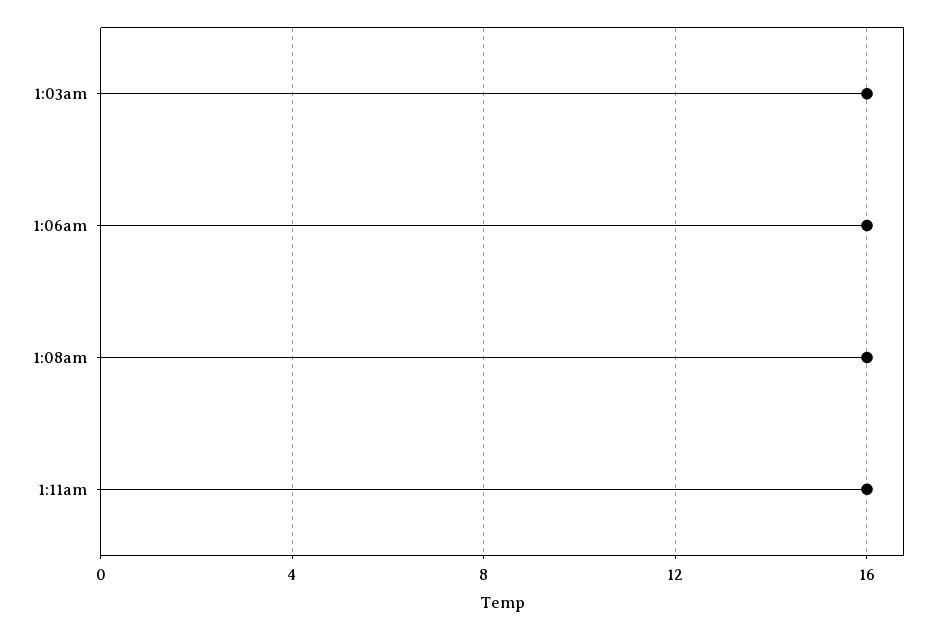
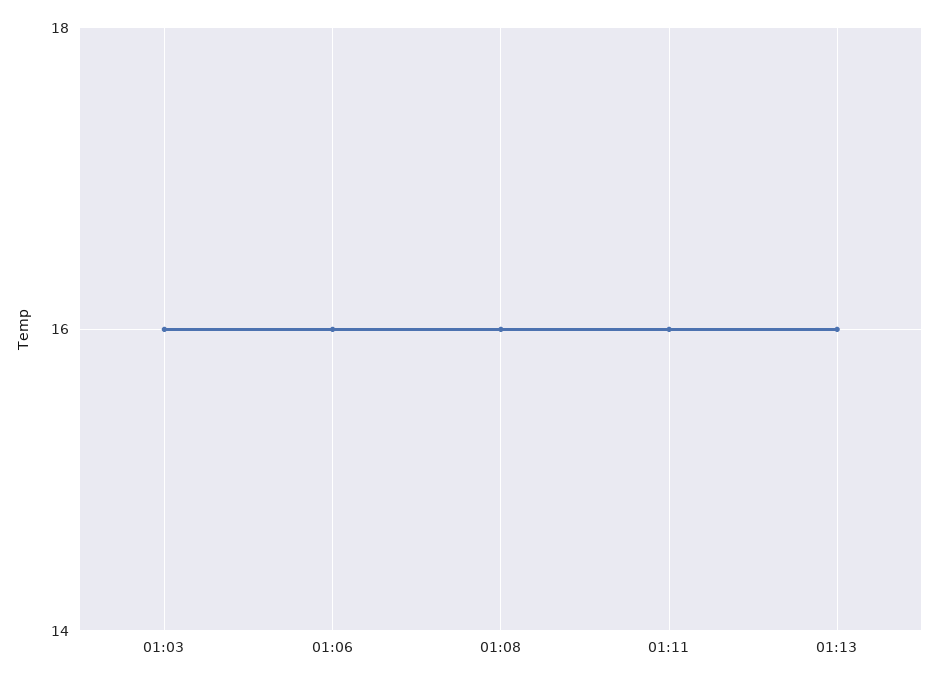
01:13: none -> 16

